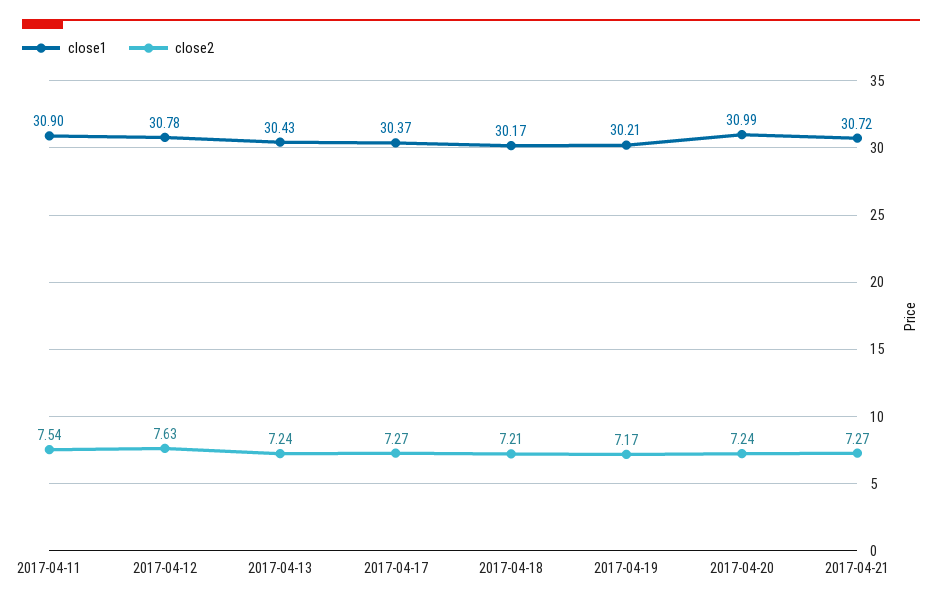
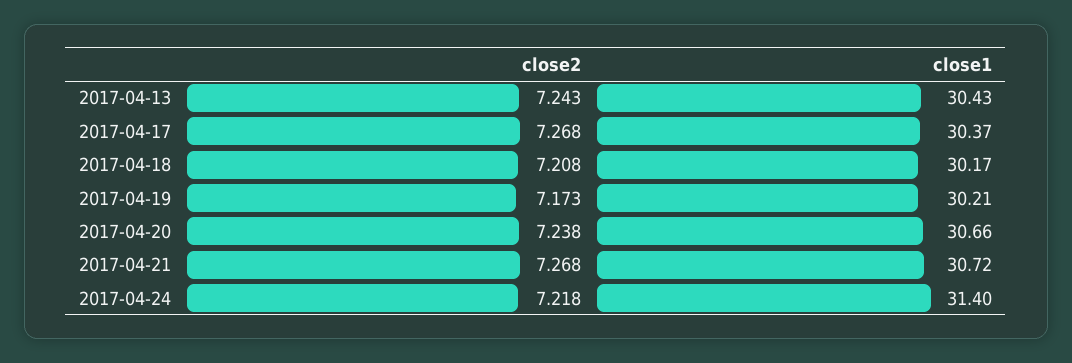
close1, 2017-04-11: 30.9 -> none
close2, 2017-04-11: 7.54 -> none
close1, 2017-04-12: 30.78 -> none
close2, 2017-04-12: 7.63 -> none
close1, 2017-04-20: 30.99 -> 30.66
close2, 2017-04-24: none -> 7.218
close1, 2017-04-24: none -> 31.4

